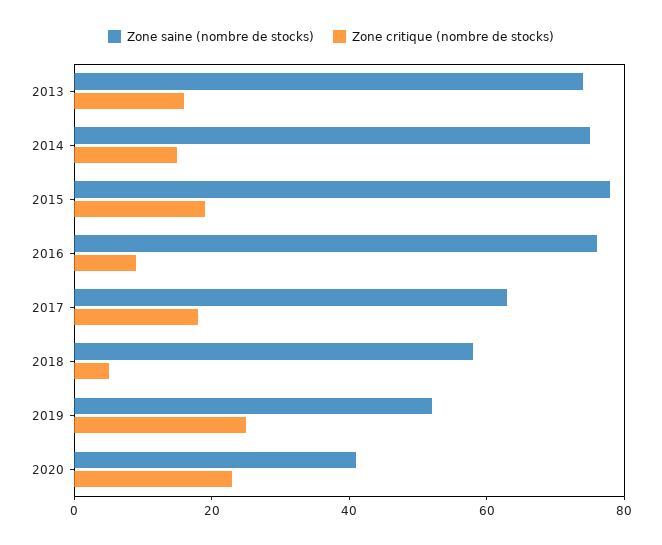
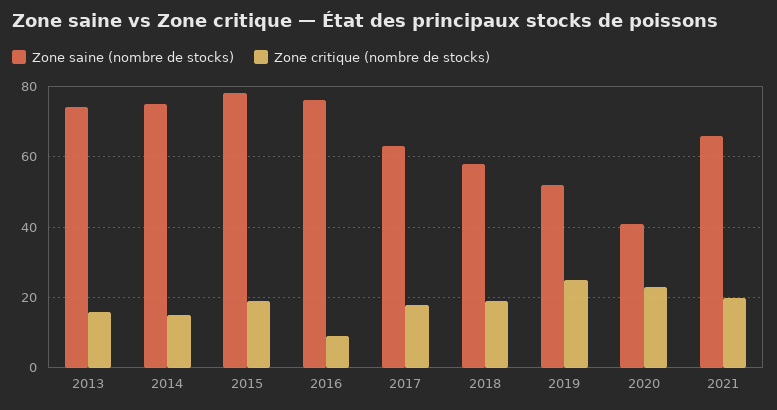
Zone critique (nombre de stocks), 2018: 5 -> 20
Zone saine (nombre de stocks), 2021: none -> 65
Zone critique (nombre de stocks), 2021: none -> 20

